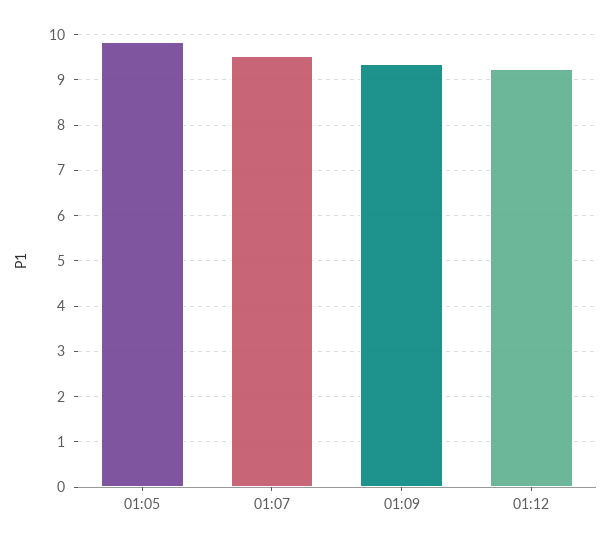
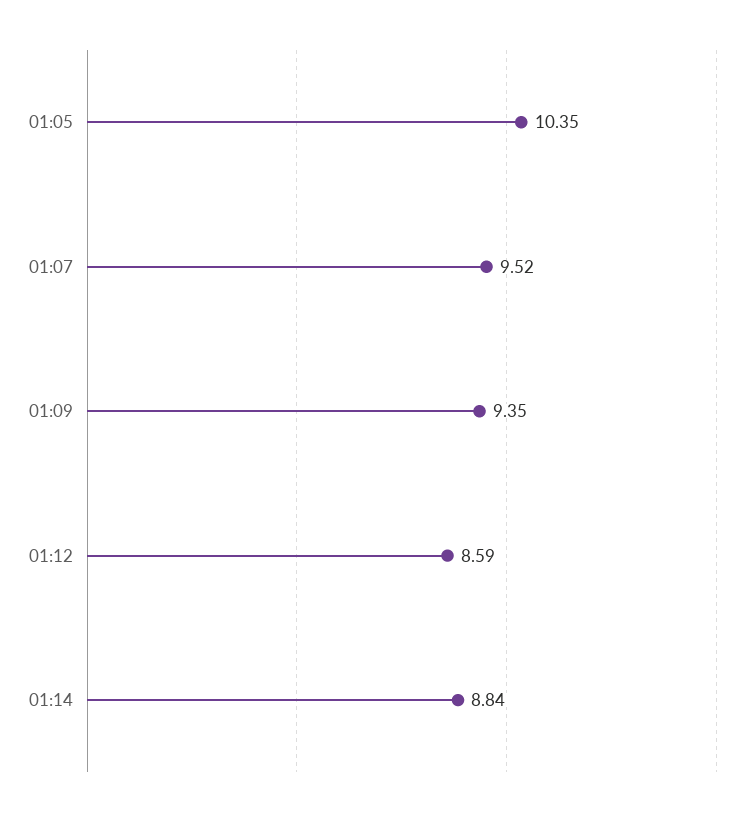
01:05: 9.8 -> 10.35
01:12: 9.2 -> 8.59
01:14: none -> 8.84

